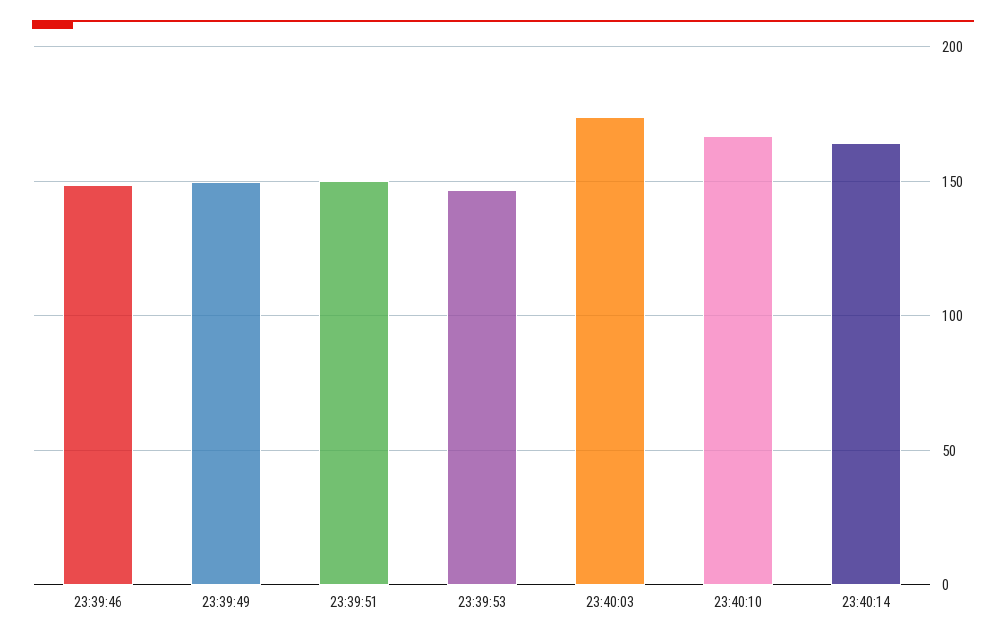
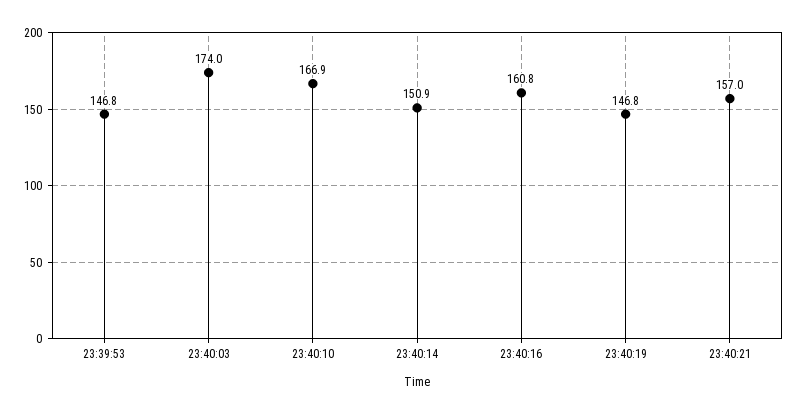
23:39:46: 150 -> none
23:39:49: 150 -> none
23:39:51: 150 -> none
23:40:14: 165 -> 150.9
23:40:16: none -> 160.8
23:40:19: none -> 146.8
23:40:21: none -> 157

